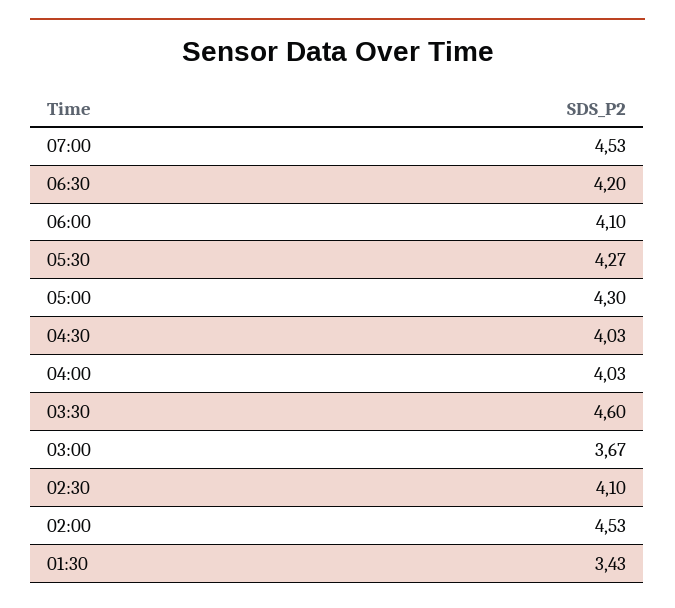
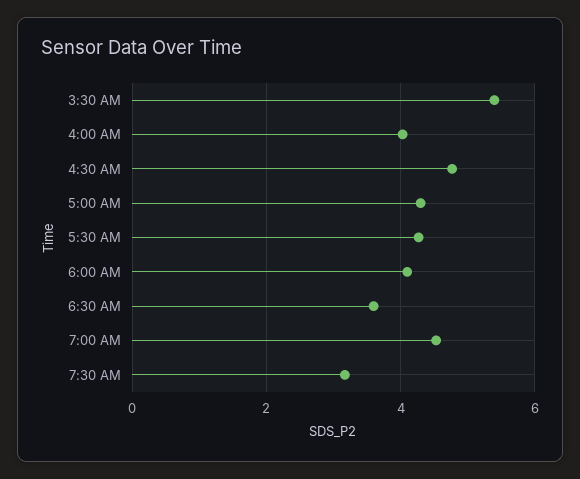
06:30: 4.2 -> 3.6
04:30: 4.03 -> 4.8
03:30: 4.6 -> 5.4
03:00: 3.67 -> none
02:30: 4.1 -> none
02:00: 4.53 -> none
01:30: 3.43 -> none
7:30 AM: none -> 3.2

